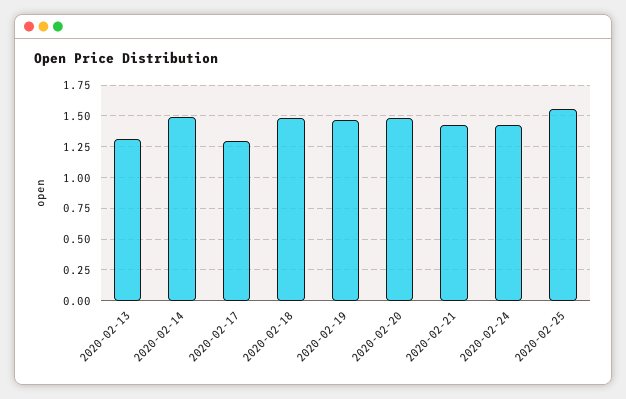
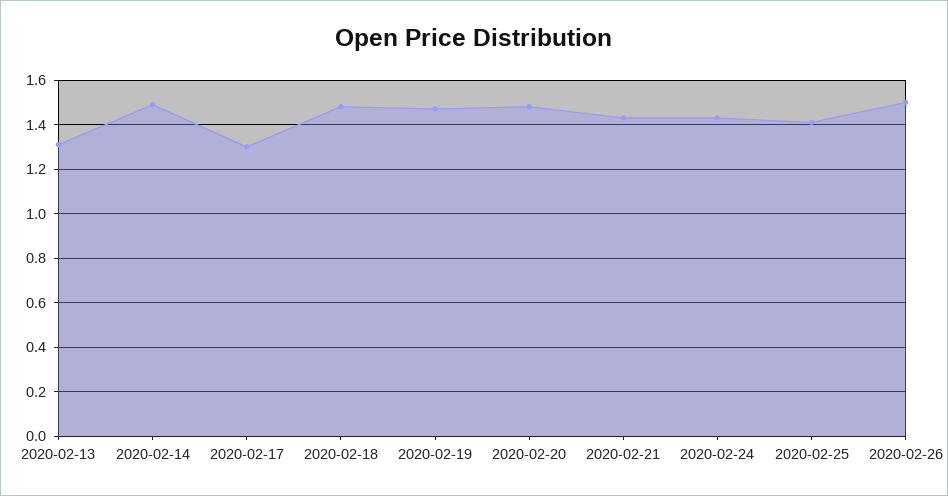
2020-02-25: 1.55 -> 1.4
2020-02-26: none -> 1.5

